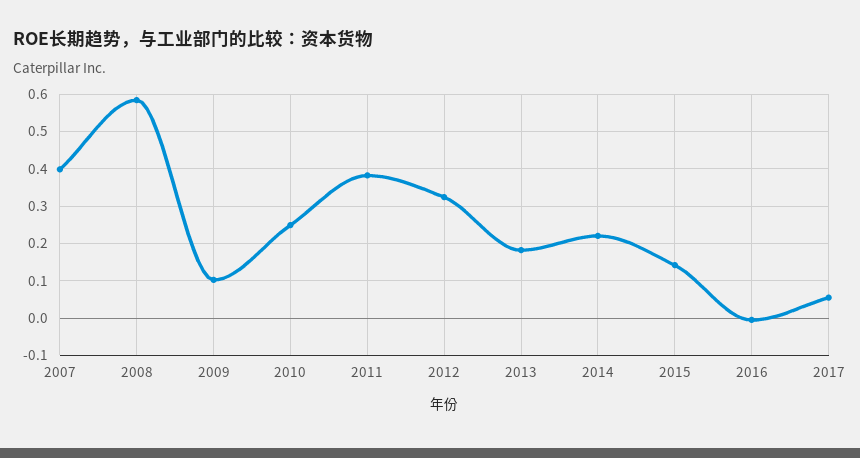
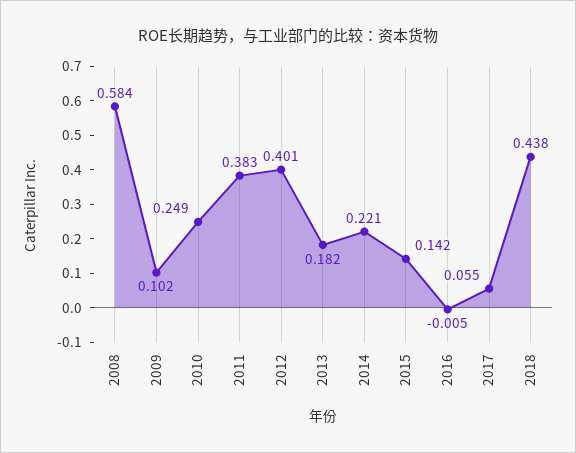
2007: 0.4 -> none
2012: 0.32 -> 0.401
2018: none -> 0.438

